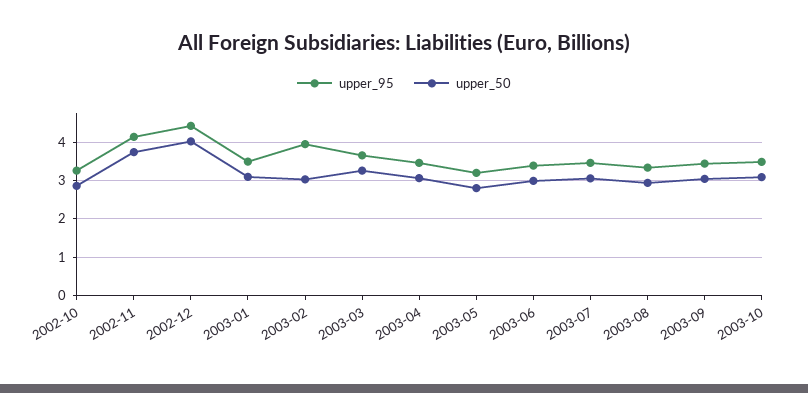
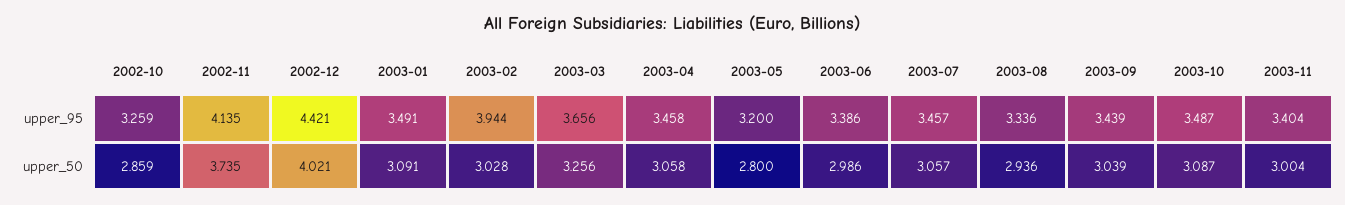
upper_95, 2003-11: none -> 3.404
upper_50, 2003-11: none -> 3.004

